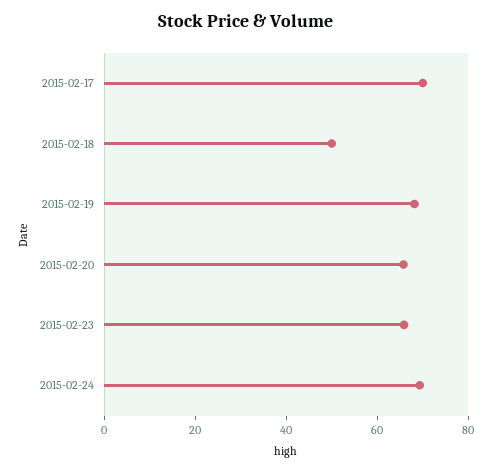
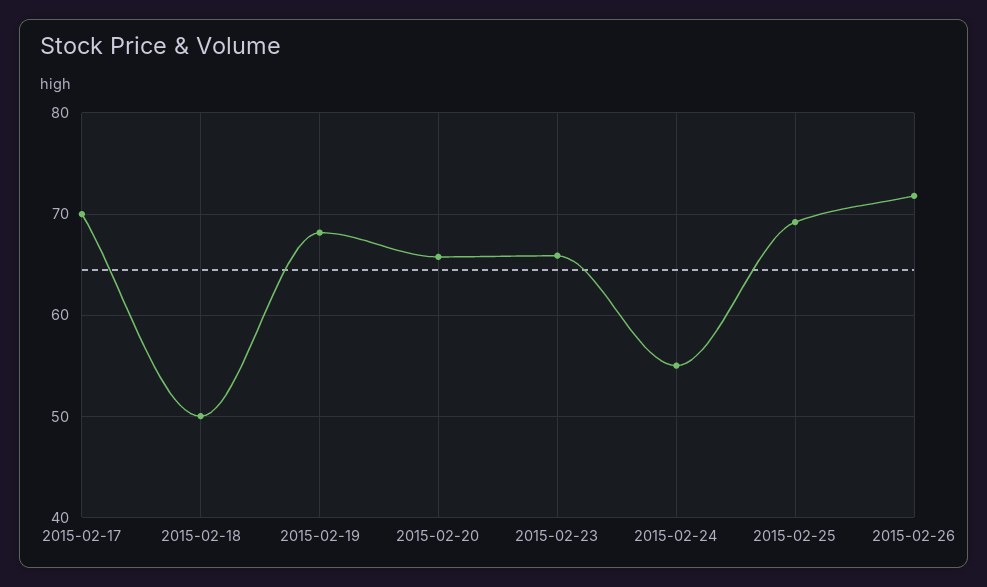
2015-02-24: 70 -> 55
2015-02-25: none -> 69
2015-02-26: none -> 72

